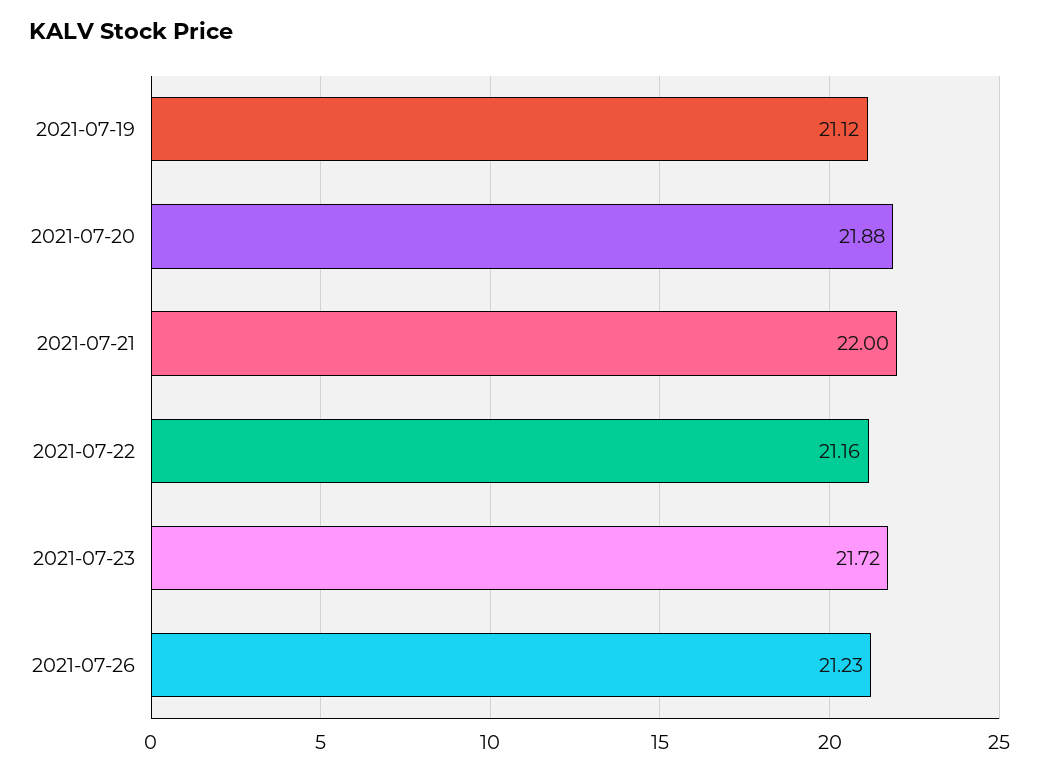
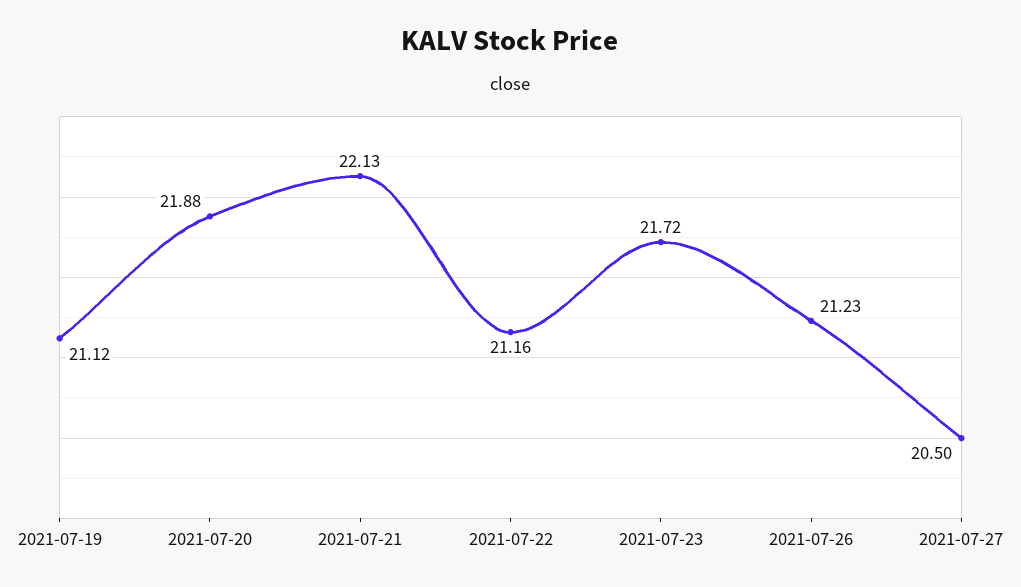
2021-07-21: 22 -> 22.13
2021-07-27: none -> 20.5

